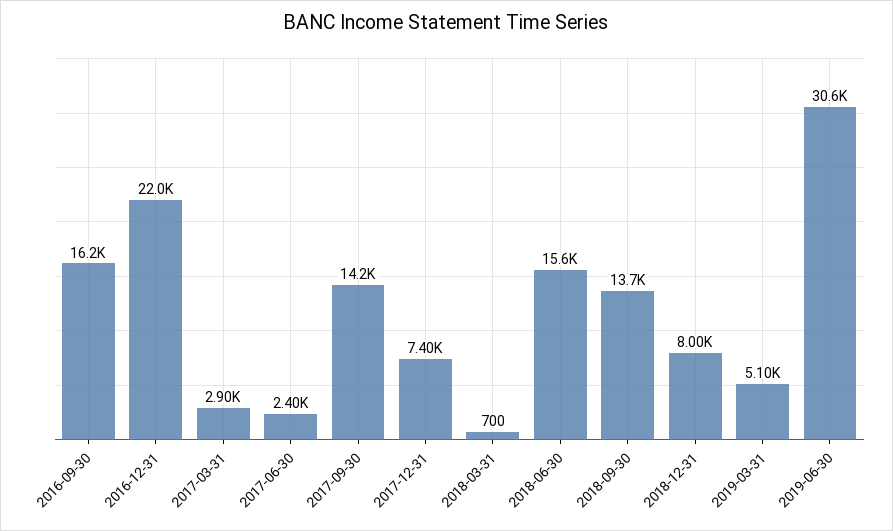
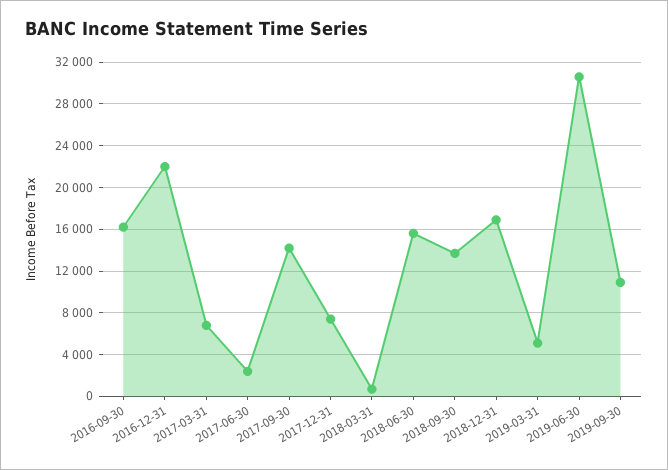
2017-03-31: 2900 -> 7000
2018-12-31: 8000 -> 17000
2019-09-30: none -> 11000

